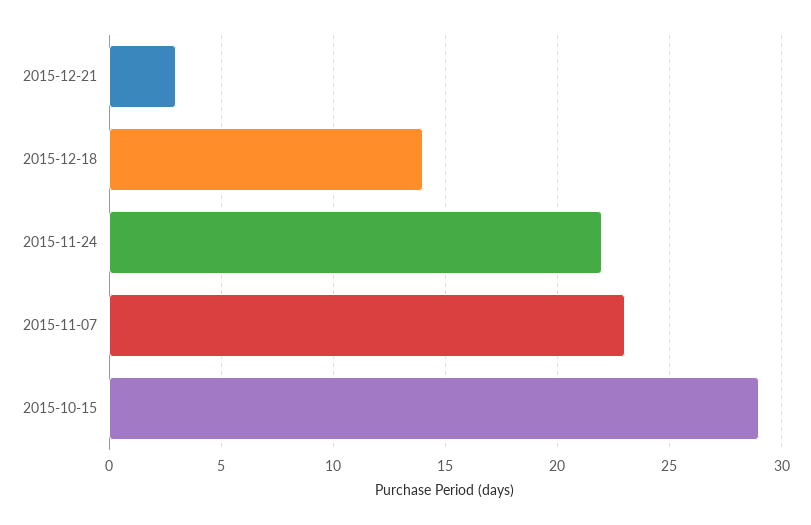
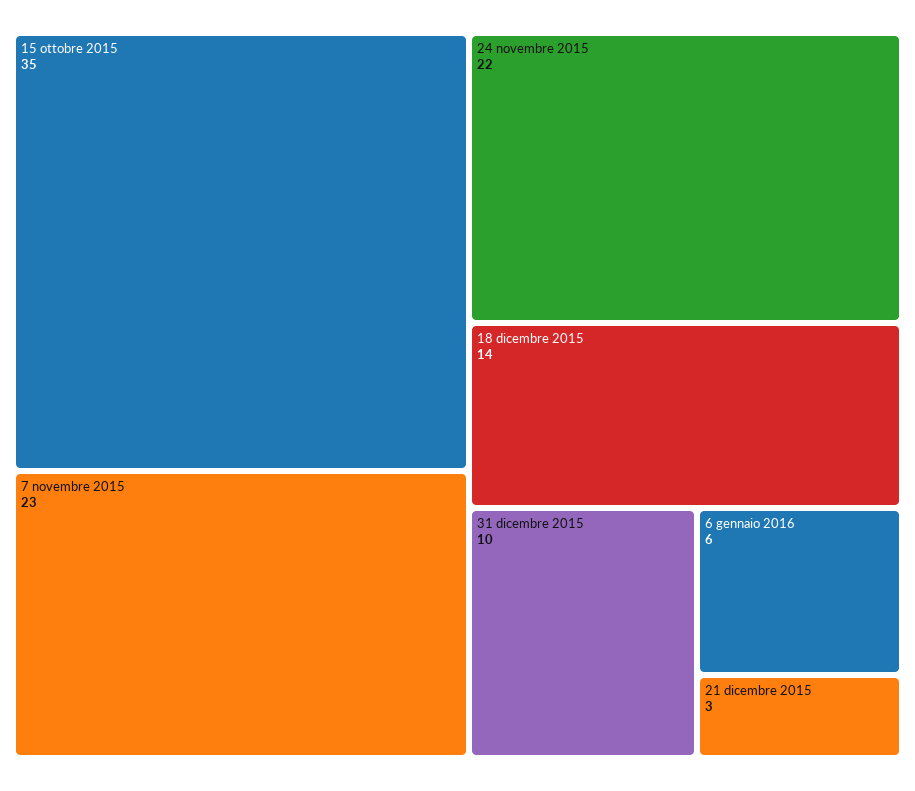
2015-10-15: 29 -> 35
31 dicembre 2015: none -> 10
6 gennaio 2016: none -> 6

